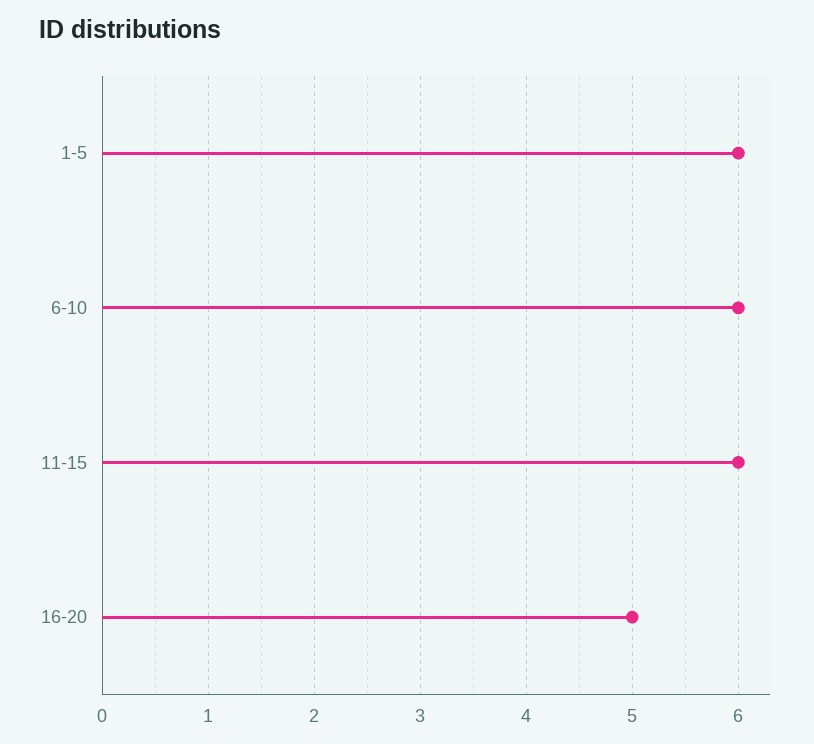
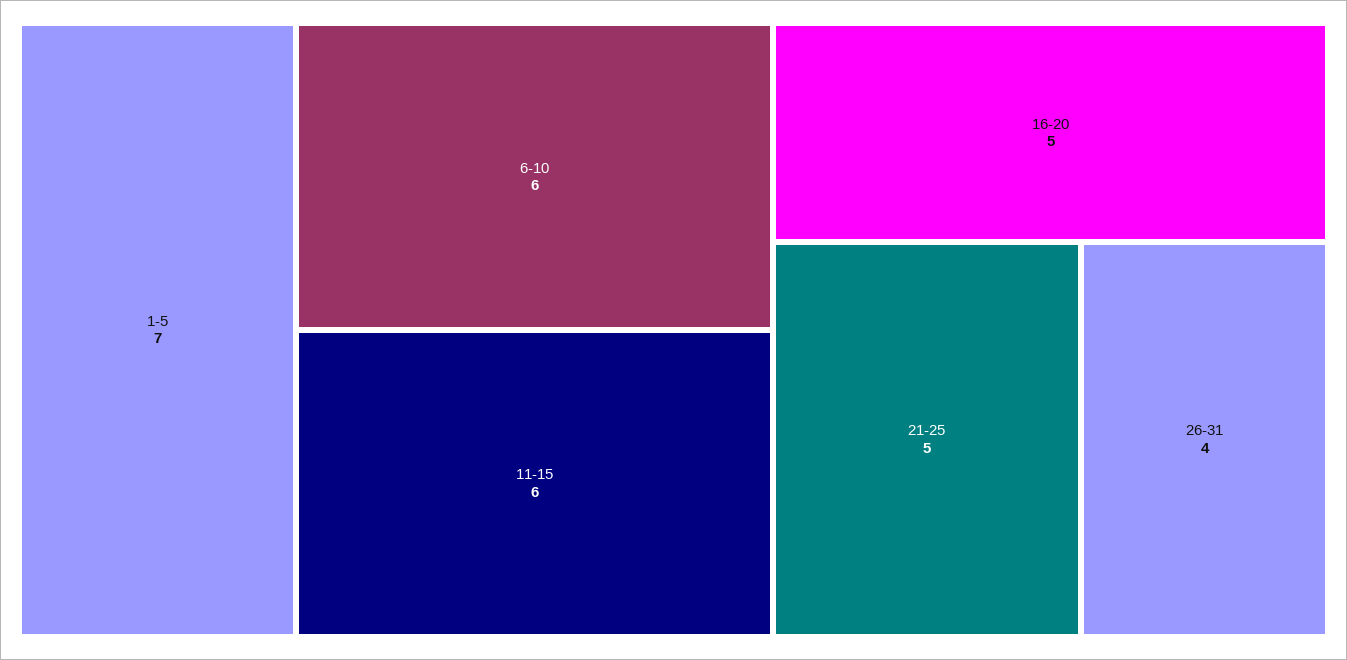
1-5: 6 -> 7
21-25: none -> 5
26-31: none -> 4

